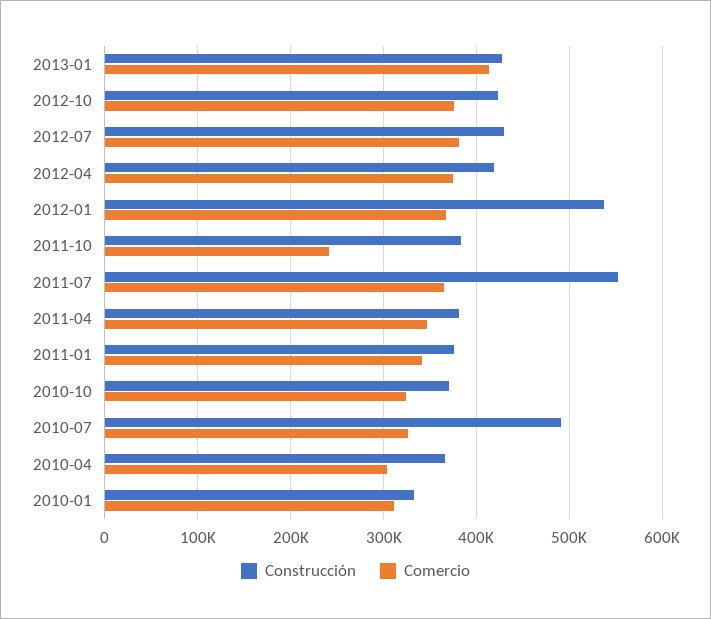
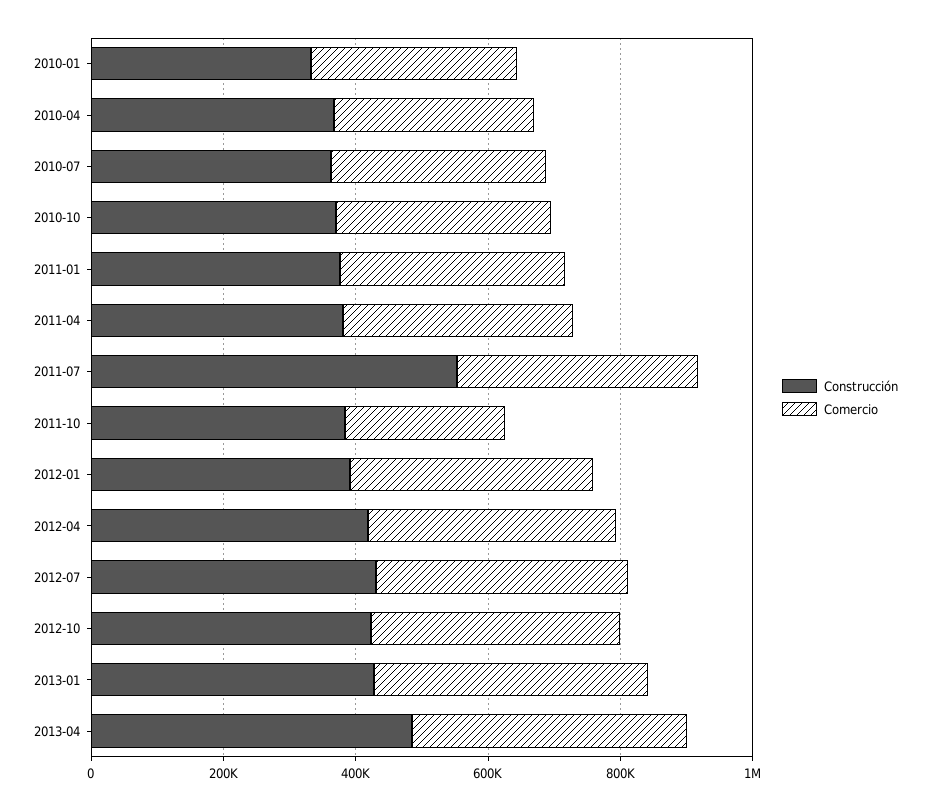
Construcción, 2012-01: 540000 -> 400000
Construcción, 2010-07: 490000 -> 350000
Construcción, 2013-04: none -> 500000
Comercio, 2013-04: none -> 400000

